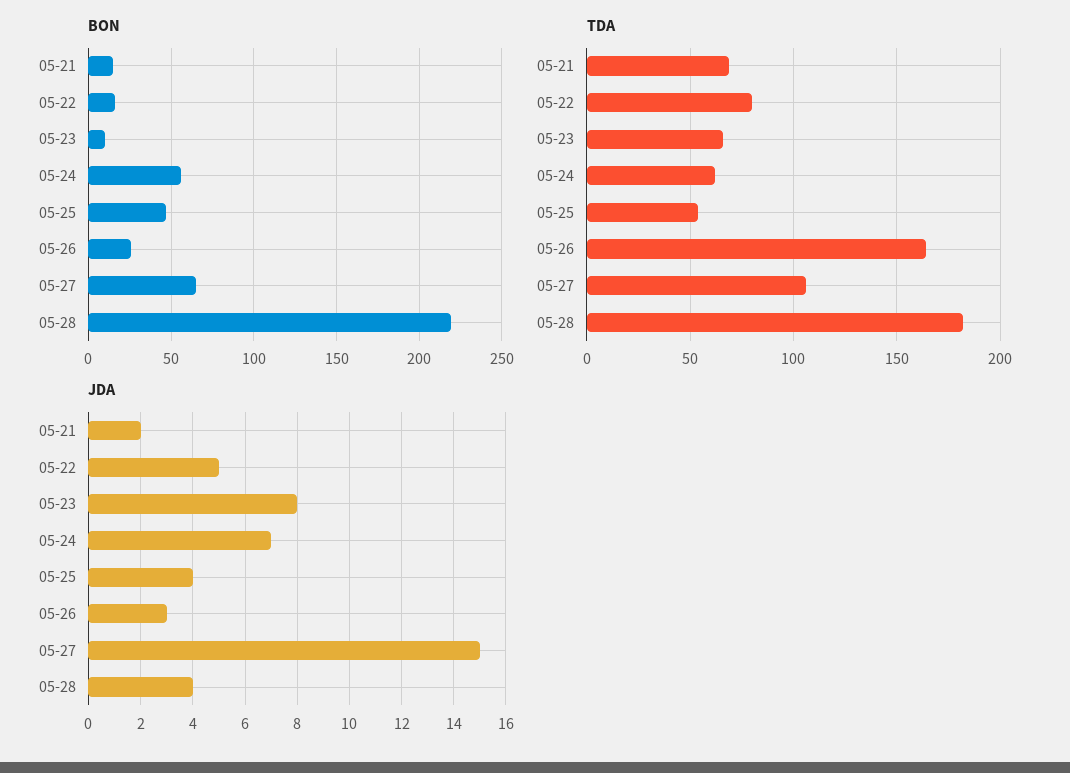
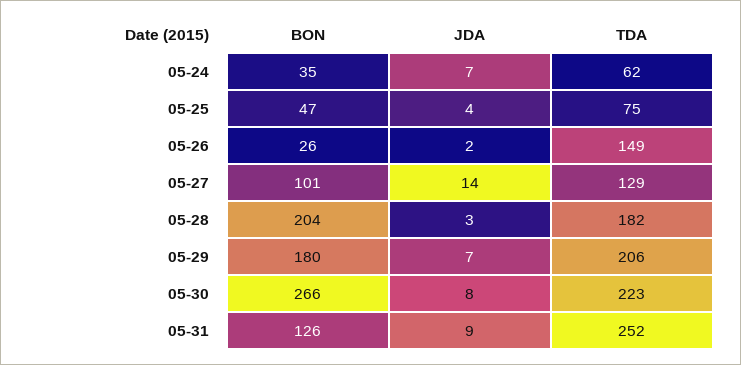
BON, 05-21: 15 -> none
BON, 05-22: 15 -> none
BON, 05-23: 10 -> none
BON, 05-24: 55 -> 35
BON, 05-27: 65 -> 101
BON, 05-28: 220 -> 204
TDA, 05-21: 70 -> none
TDA, 05-22: 80 -> none
TDA, 05-23: 65 -> none
TDA, 05-25: 55 -> 75
TDA, 05-26: 165 -> 149
TDA, 05-27: 105 -> 129
JDA, 05-21: 2 -> none
JDA, 05-22: 5 -> none
JDA, 05-23: 8 -> none
JDA, 05-26: 3 -> 2
JDA, 05-27: 15 -> 14
JDA, 05-28: 4 -> 3
BON, 05-29: none -> 180
JDA, 05-29: none -> 7
TDA, 05-29: none -> 206
BON, 05-30: none -> 266
JDA, 05-30: none -> 8
TDA, 05-30: none -> 223
BON, 05-31: none -> 126
JDA, 05-31: none -> 9
TDA, 05-31: none -> 252

